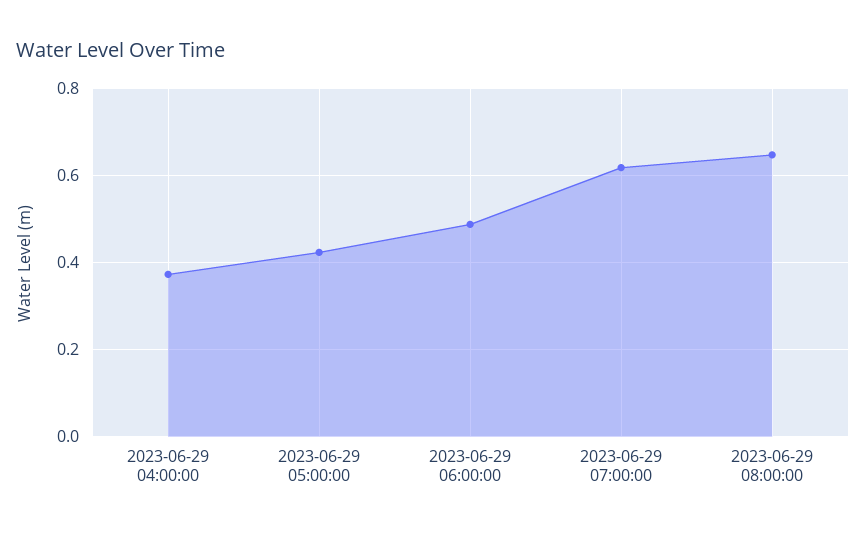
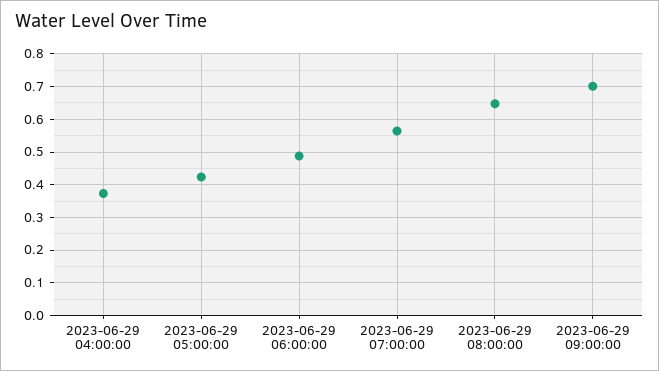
2023-06-29 07:00:00: 0.62 -> 0.56
2023-06-29 09:00:00: none -> 0.7

